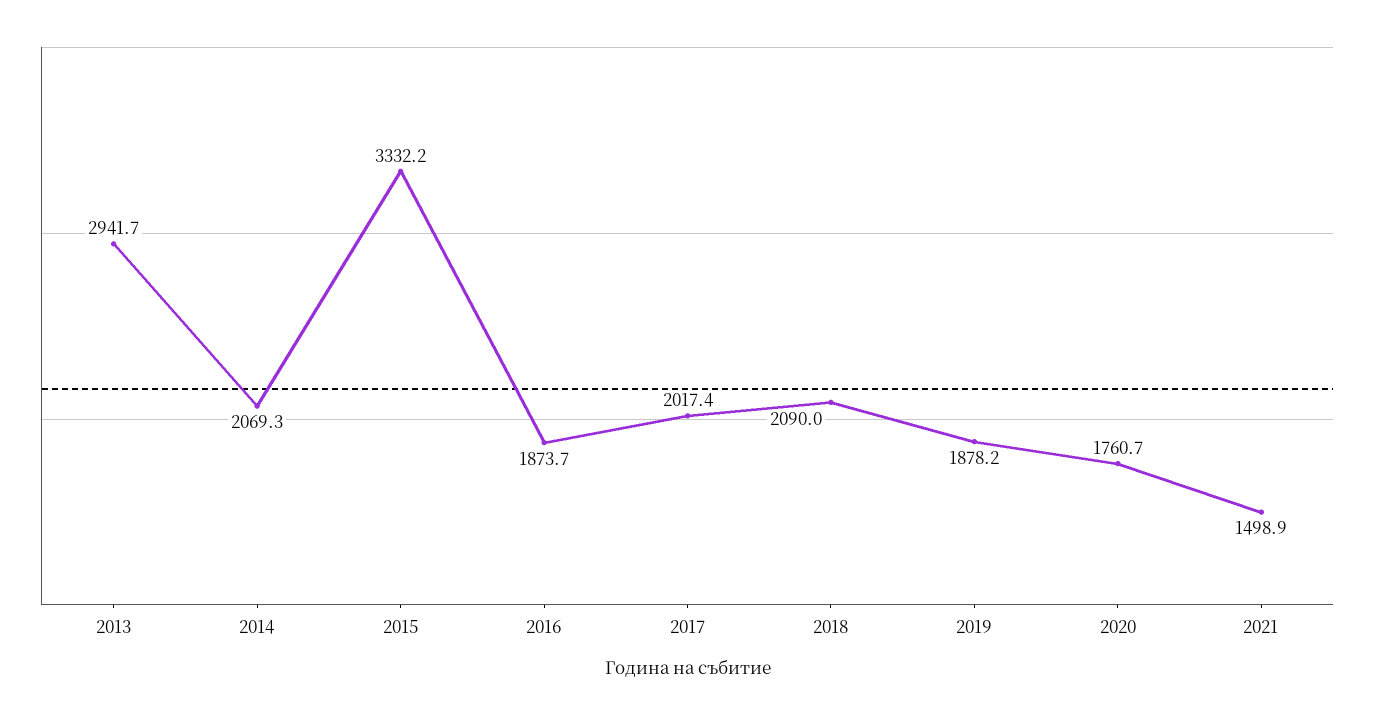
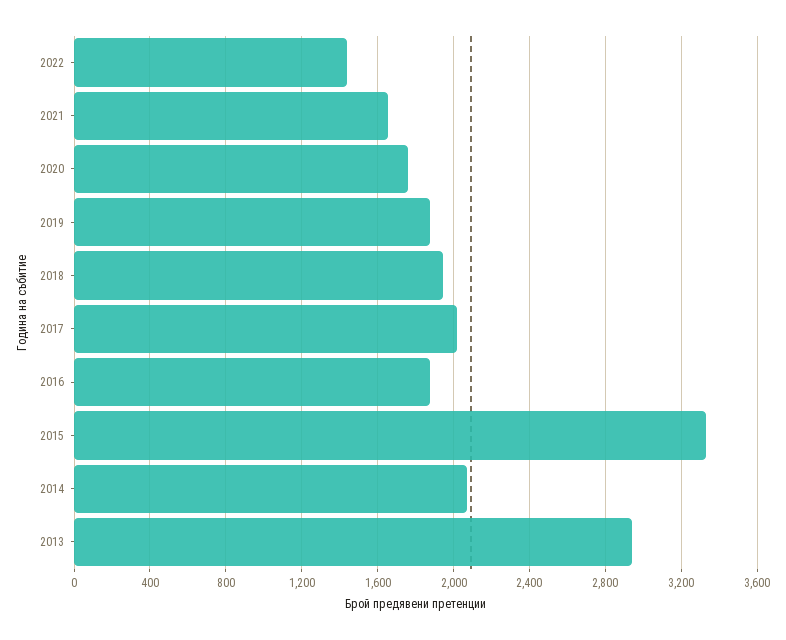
2018: 2090 -> 1950
2021: 1498.9 -> 1650
2022: none -> 1450

